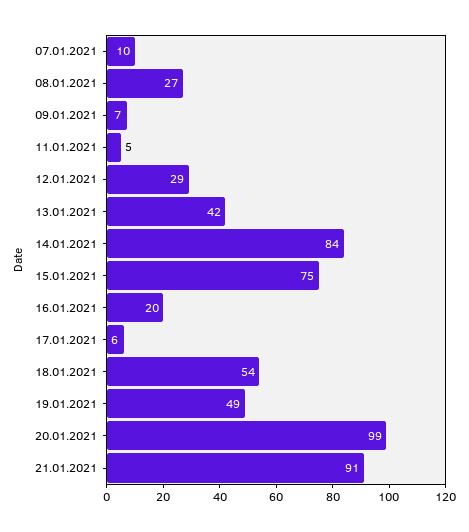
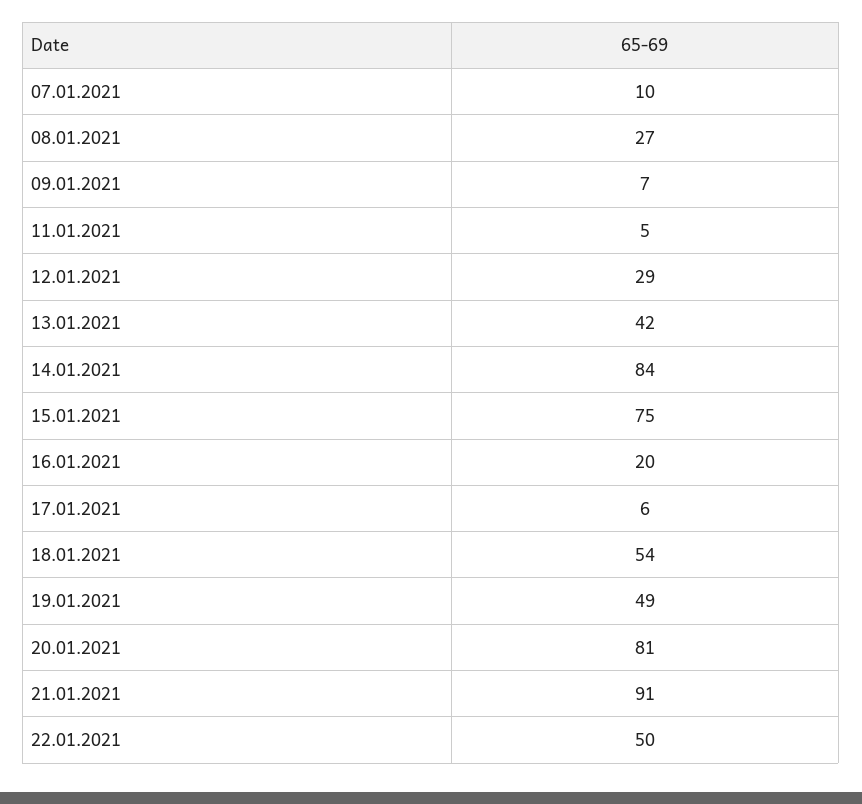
20.01.2021: 99 -> 81
22.01.2021: none -> 50

